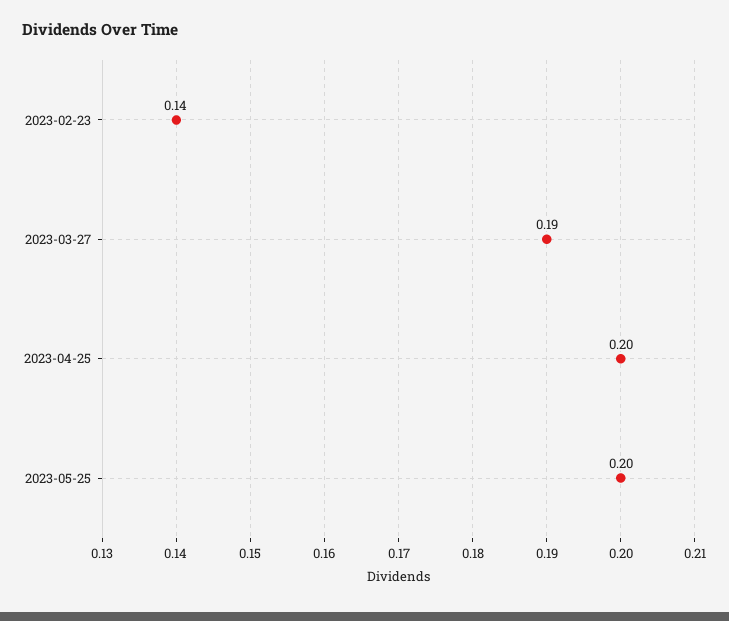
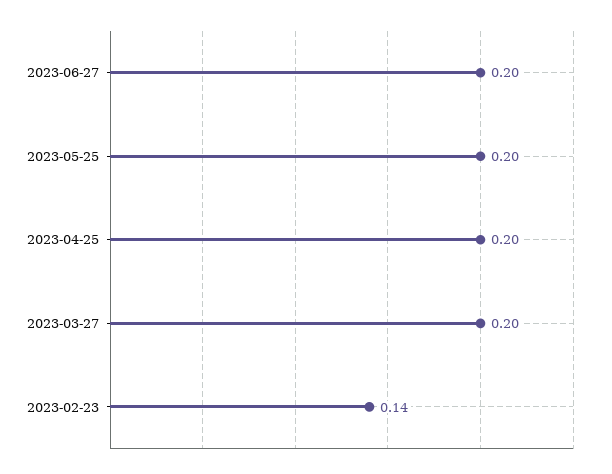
2023-03-27: 0.19 -> 0.2
2023-06-27: none -> 0.2

